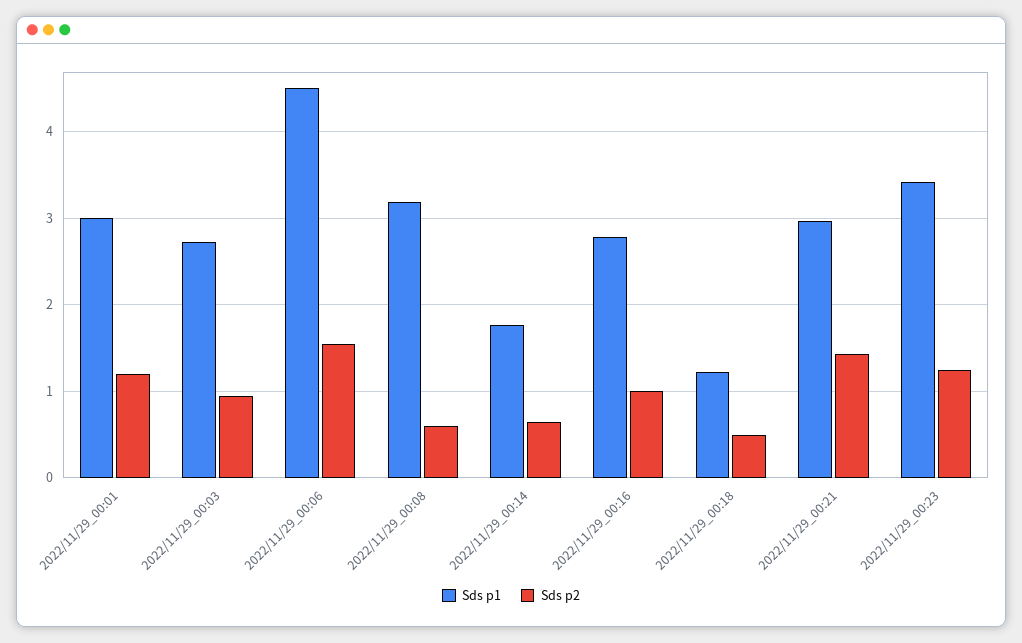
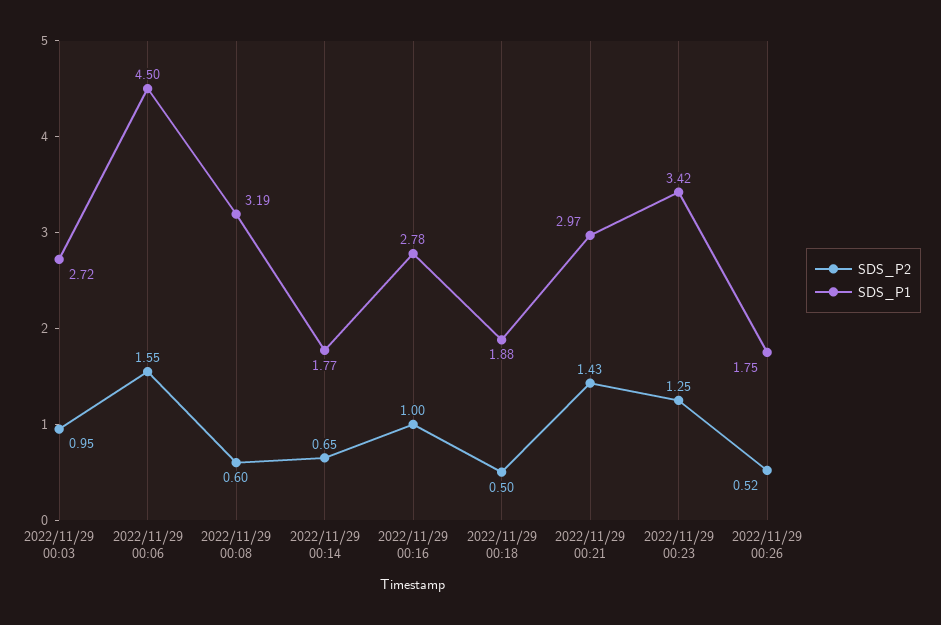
Sds p1, 2022/11/29_00:01: 3 -> none
Sds p2, 2022/11/29_00:01: 1.2 -> none
Sds p1, 2022/11/29_00:18: 1.2 -> 1.88
Sds p2, 2022/11/29 00:26: none -> 0.52
Sds p1, 2022/11/29 00:26: none -> 1.75

